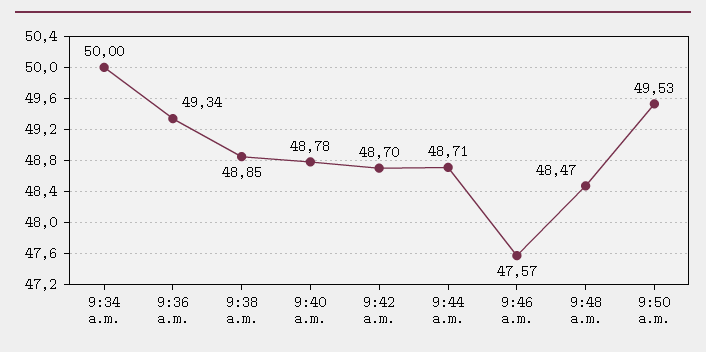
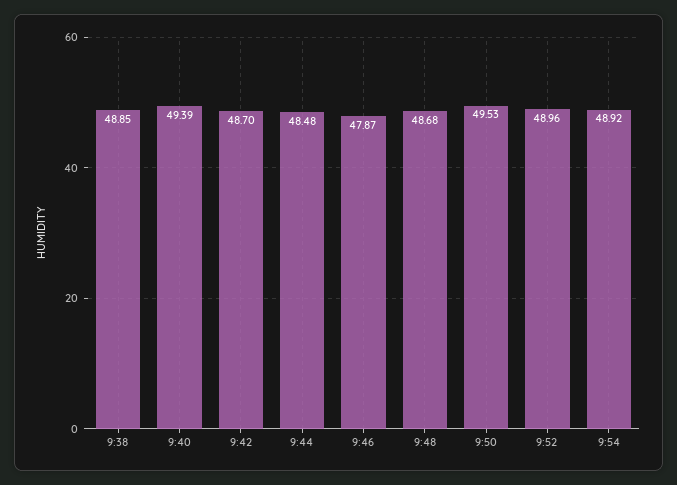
9:34 a.m.: 50 -> none
9:36 a.m.: 49.34 -> none
9:40 a.m.: 48.78 -> 49.39
9:44 a.m.: 48.71 -> 48.48
9:46 a.m.: 47.57 -> 47.87
9:48 a.m.: 48.47 -> 48.68
9:52: none -> 48.96
9:54: none -> 48.92

